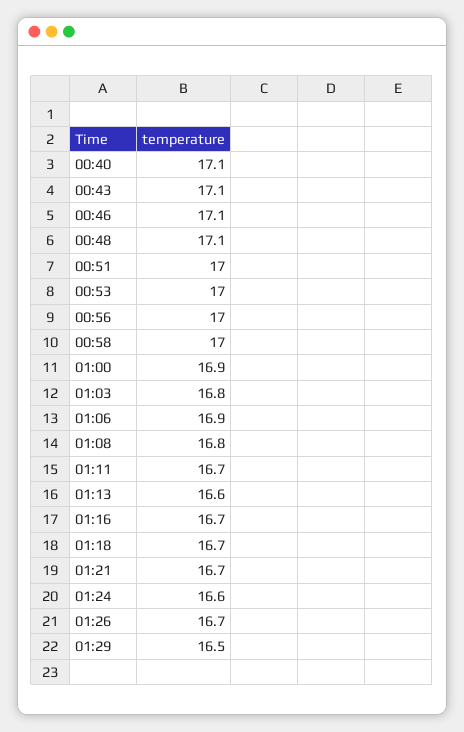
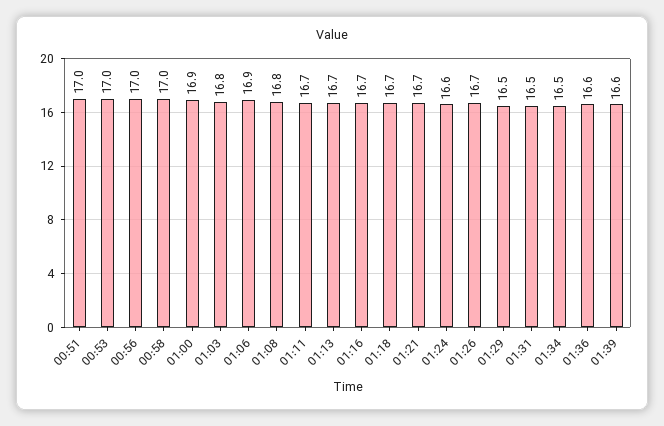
00:40: 17.1 -> none
00:43: 17.1 -> none
00:46: 17.1 -> none
00:48: 17.1 -> none
01:13: 16.6 -> 16.7
01:31: none -> 16.5
01:34: none -> 16.5
01:36: none -> 16.6
01:39: none -> 16.6

